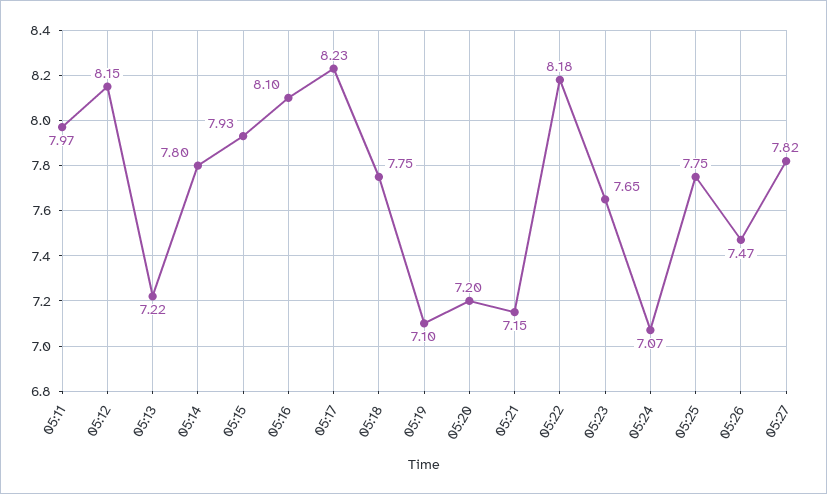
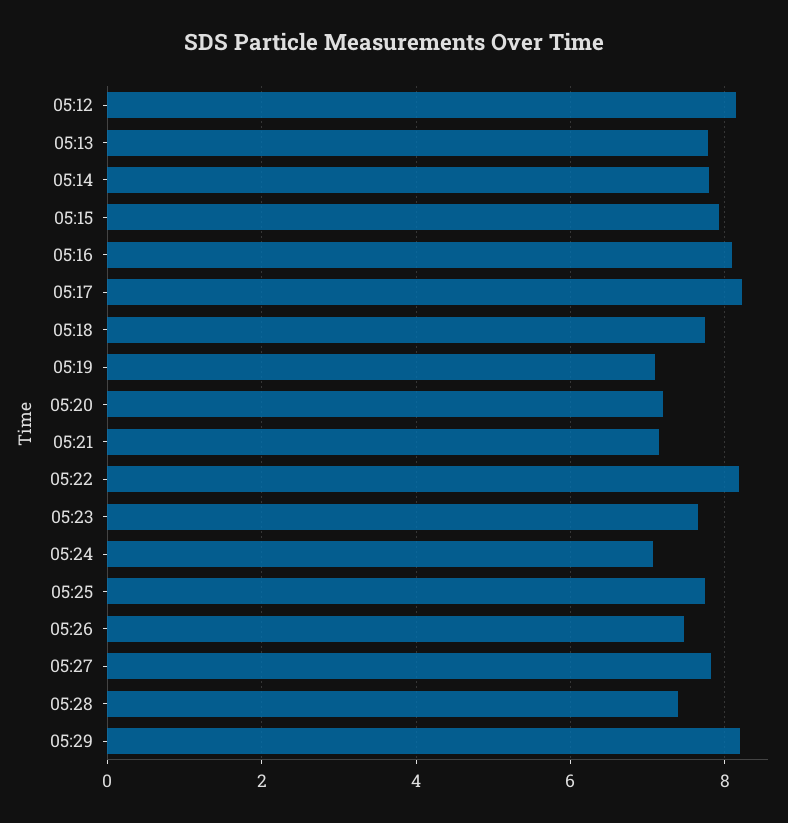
05:11: 7.97 -> none
05:13: 7.22 -> 7.8
05:28: none -> 7.4
05:29: none -> 8.2

